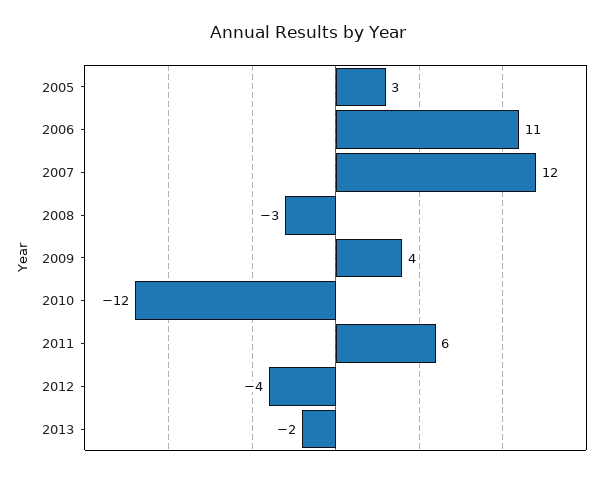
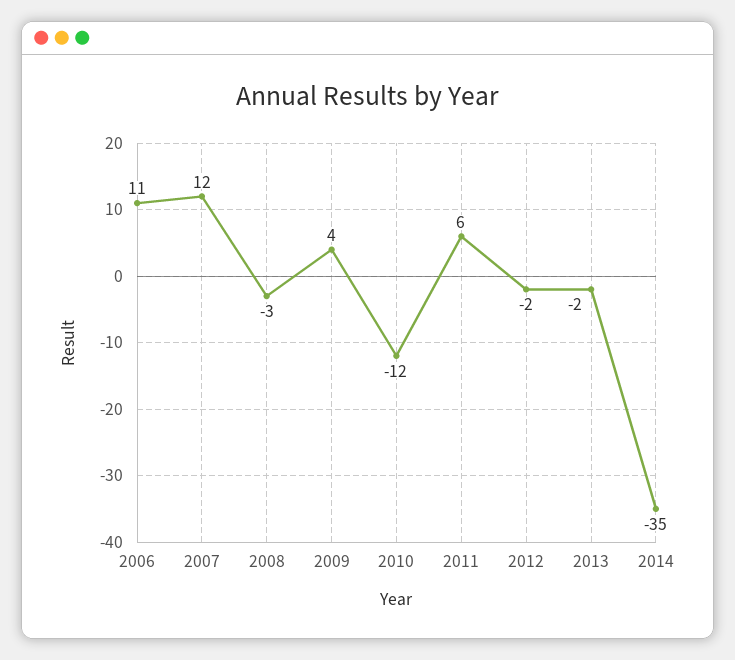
2005: 3 -> none
2012: -4 -> -2
2014: none -> -35

